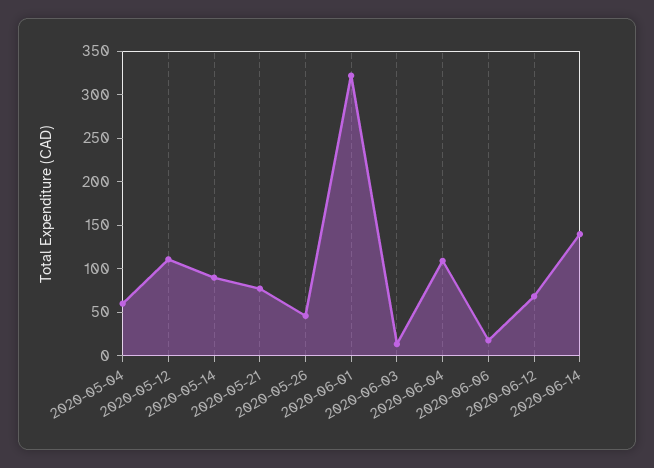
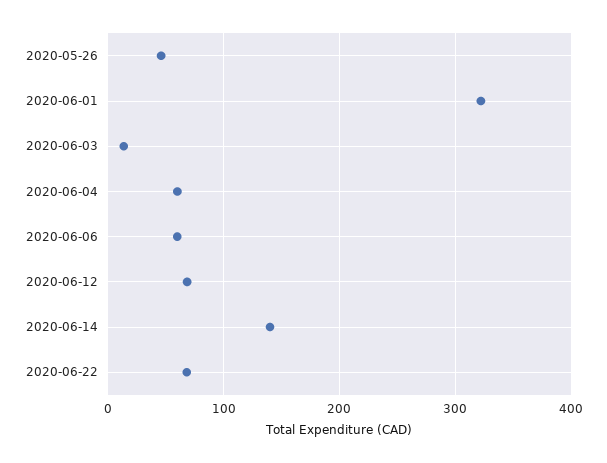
2020-05-04: 60 -> none
2020-05-12: 110 -> none
2020-05-14: 90 -> none
2020-05-21: 80 -> none
2020-06-04: 110 -> 60
2020-06-06: 20 -> 60
2020-06-22: none -> 70

